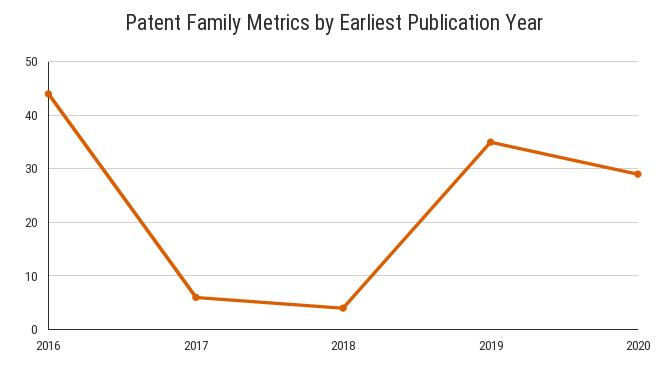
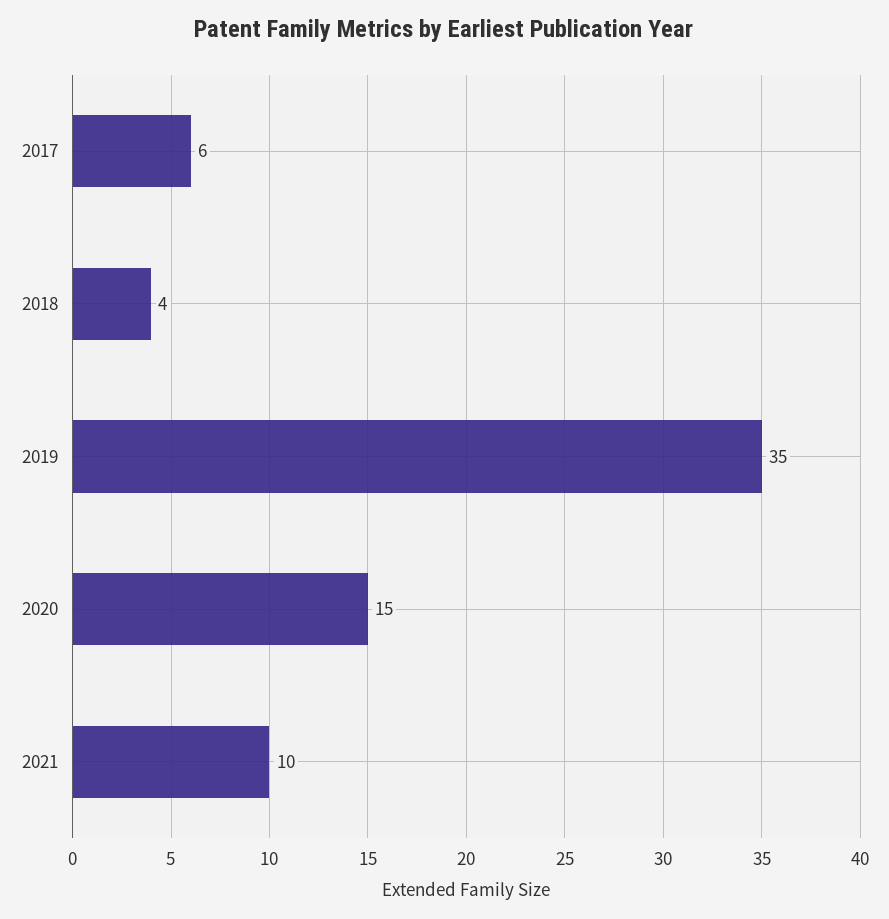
2016: 45 -> none
2020: 30 -> 15
2021: none -> 10

